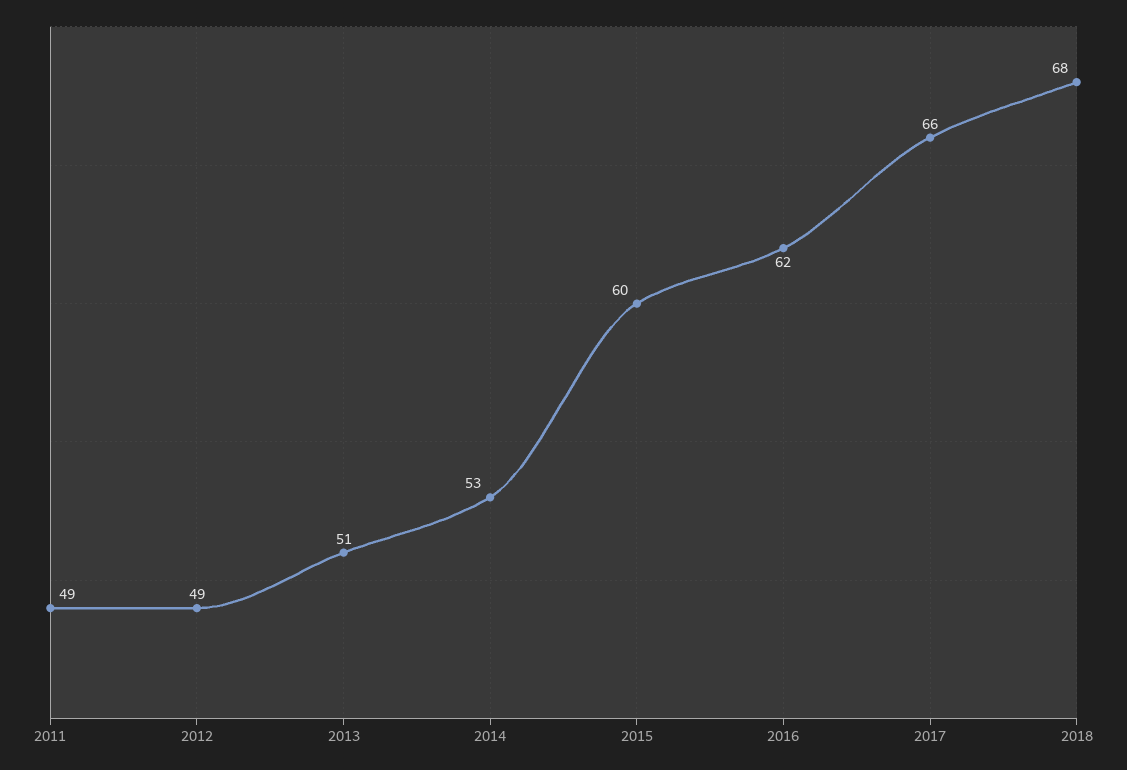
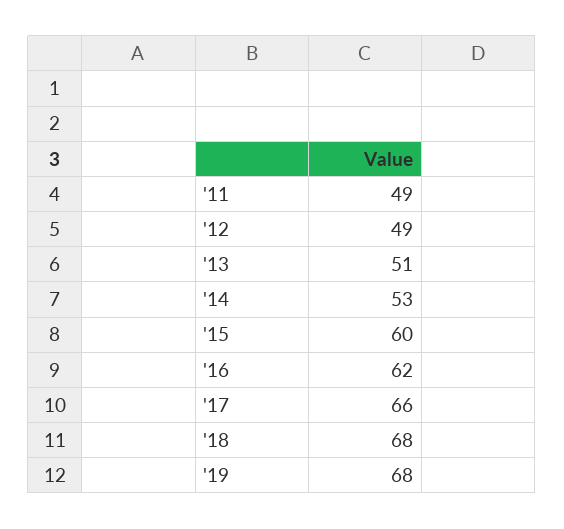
'19: none -> 68

